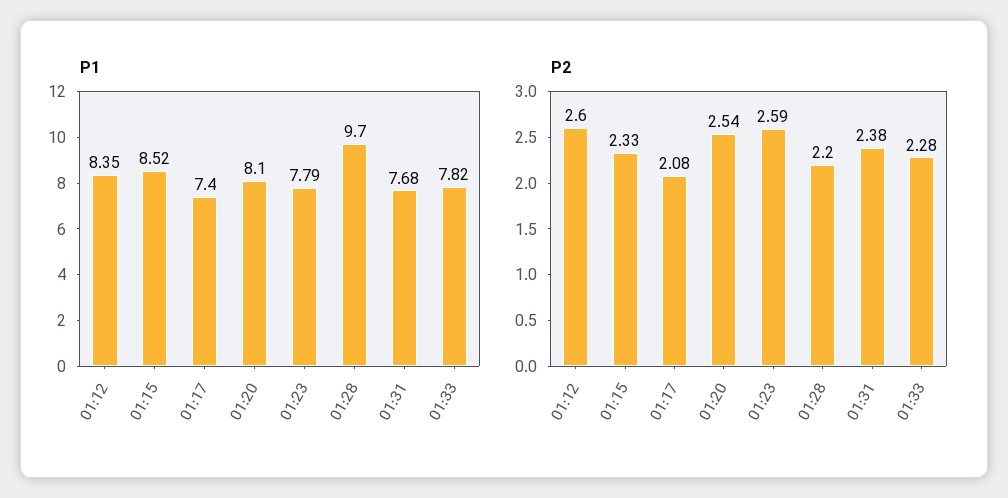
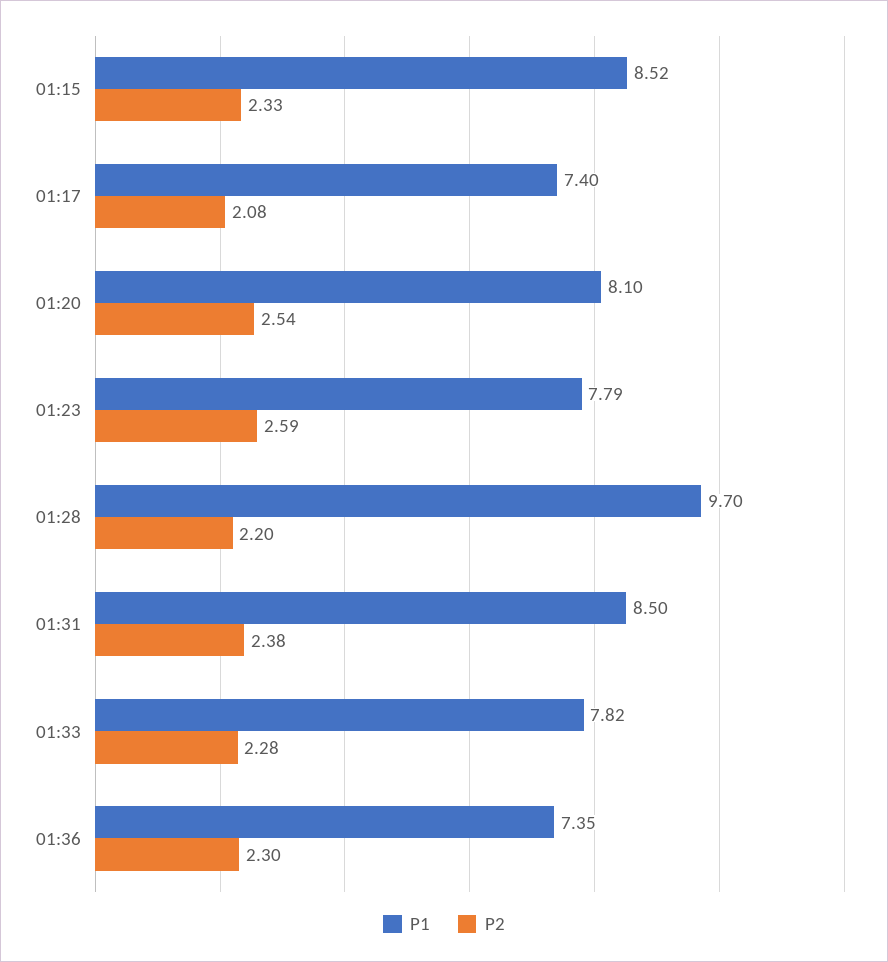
P1, 01:12: 8.35 -> none
P1, 01:31: 7.68 -> 8.5
P2, 01:12: 2.6 -> none
P1, 01:36: none -> 7.35
P2, 01:36: none -> 2.3

